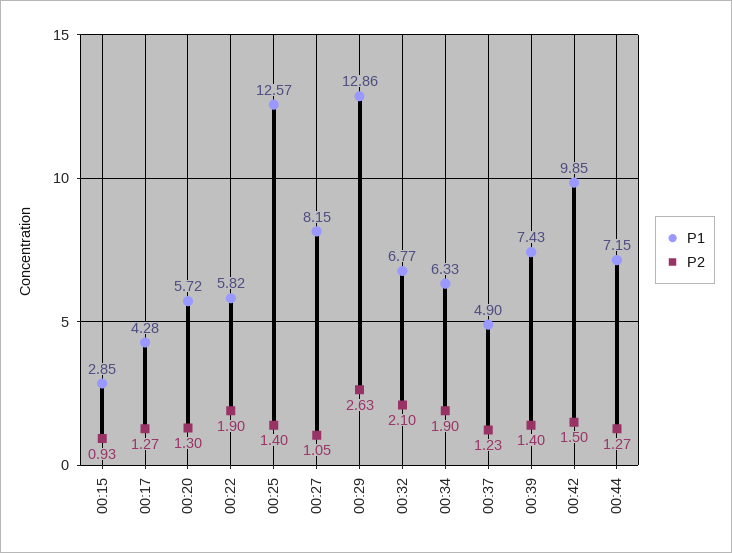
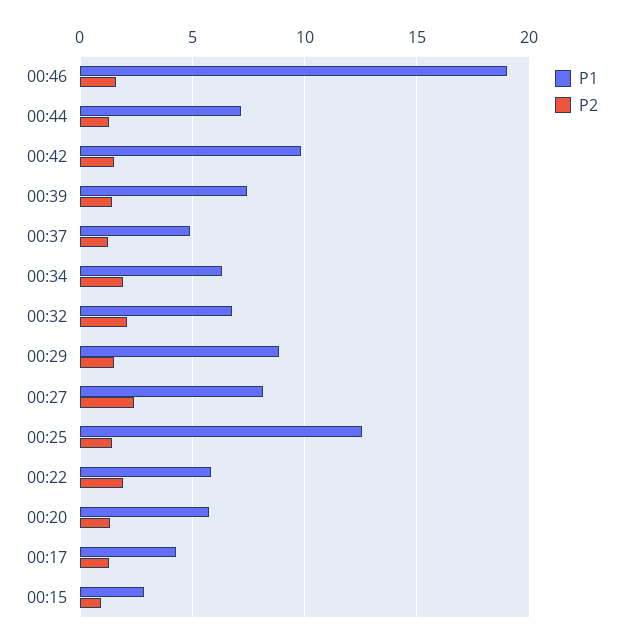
P2, 00:27: 1.05 -> 2.5
P1, 00:29: 12.86 -> 9
P2, 00:29: 2.63 -> 1.5
P1, 00:46: none -> 19
P2, 00:46: none -> 1.5

